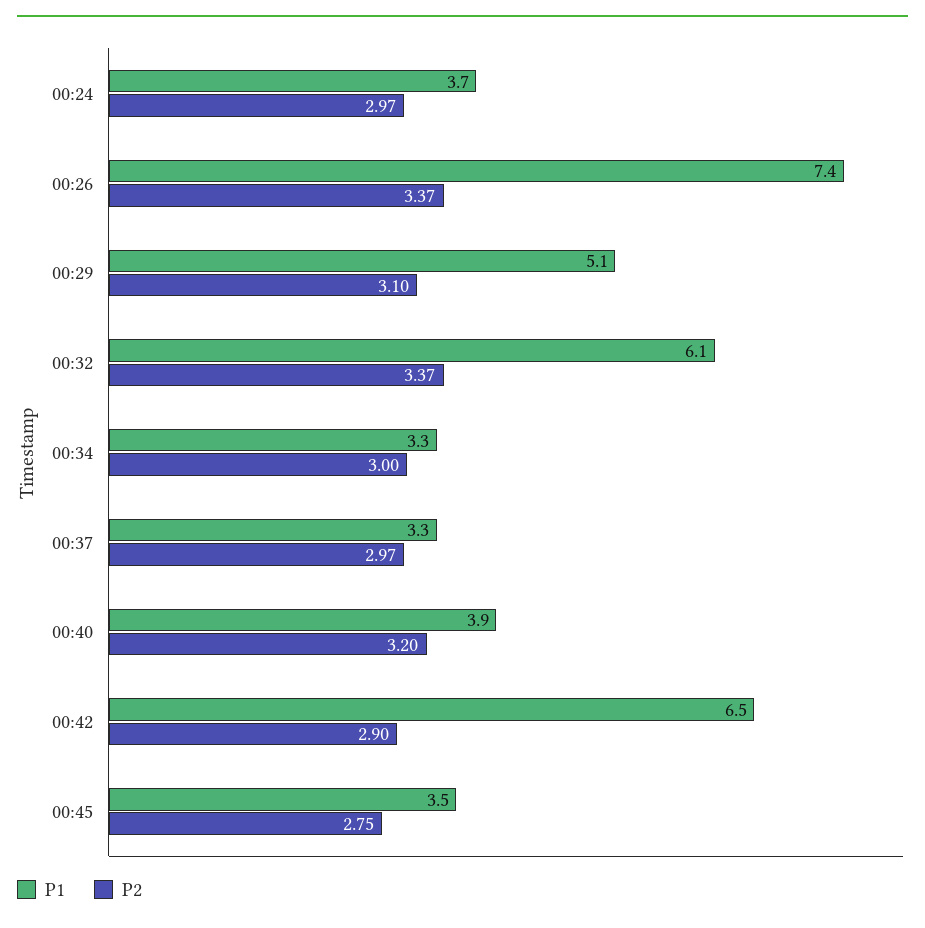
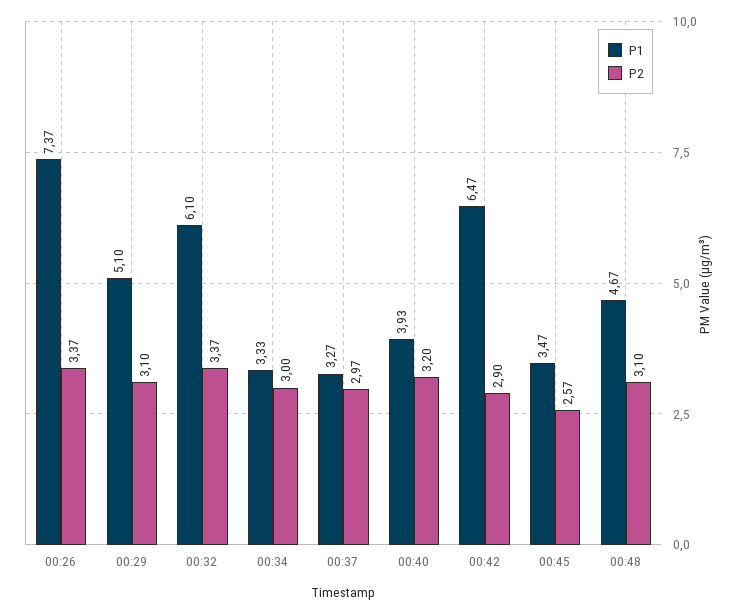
P1, 00:24: 3.7 -> none
P2, 00:24: 2.97 -> none
P2, 00:45: 2.75 -> 2.57
P1, 00:48: none -> 4.67
P2, 00:48: none -> 3.1

